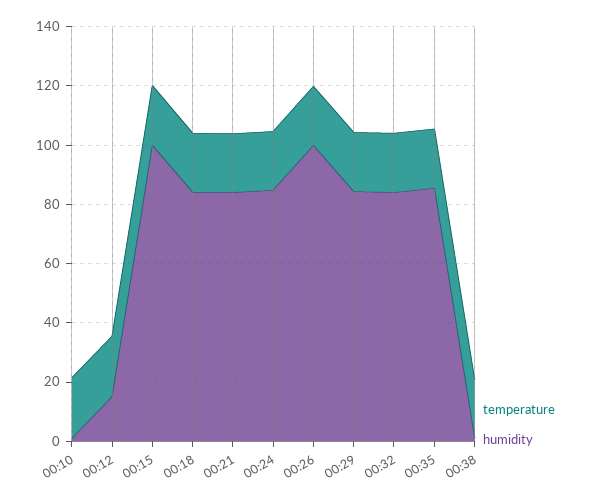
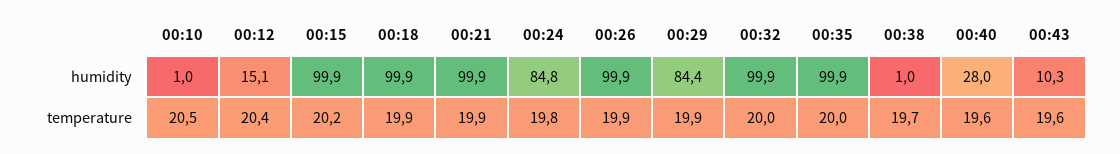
humidity, 00:18: 85 -> 99.9
humidity, 00:21: 85 -> 99.9
humidity, 00:32: 85 -> 99.9
humidity, 00:35: 85 -> 99.9
humidity, 00:40: none -> 28
humidity, 00:43: none -> 10.3
temperature, 00:40: none -> 19.6
temperature, 00:43: none -> 19.6

